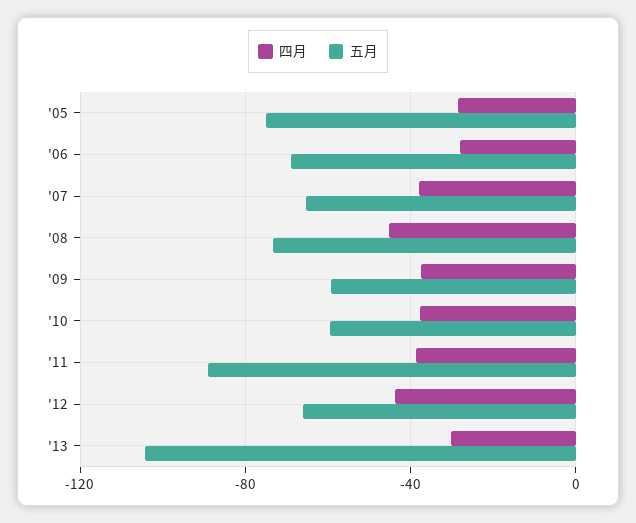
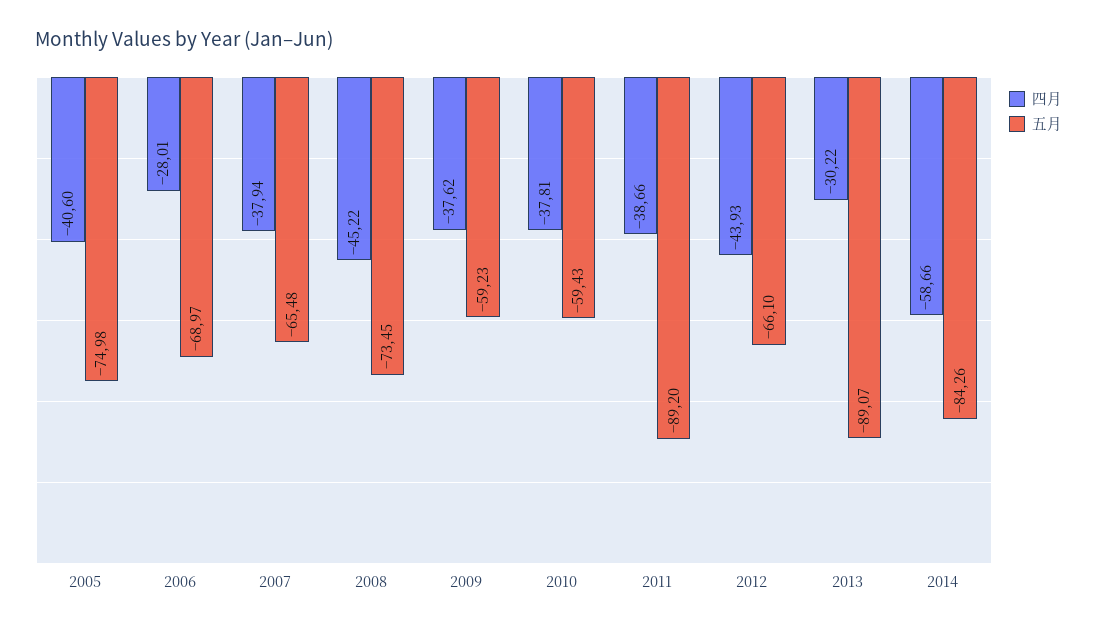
四月, '05: -30 -> -40.6
五月, '13: -105 -> -89.07
四月, 2014: none -> -58.66
五月, 2014: none -> -84.26

